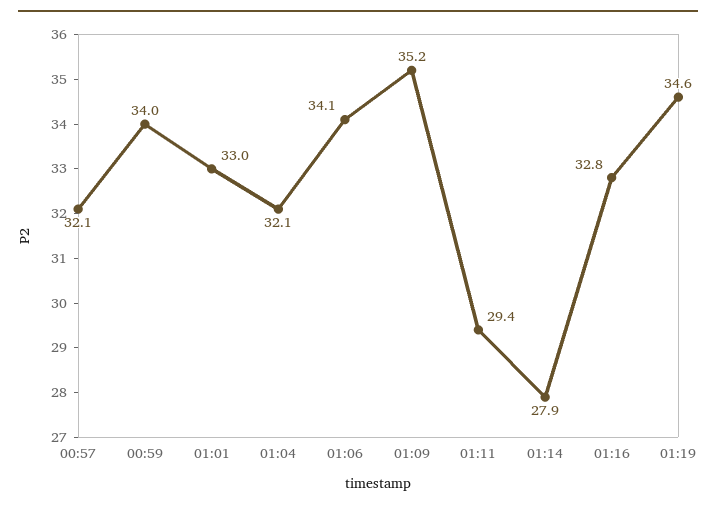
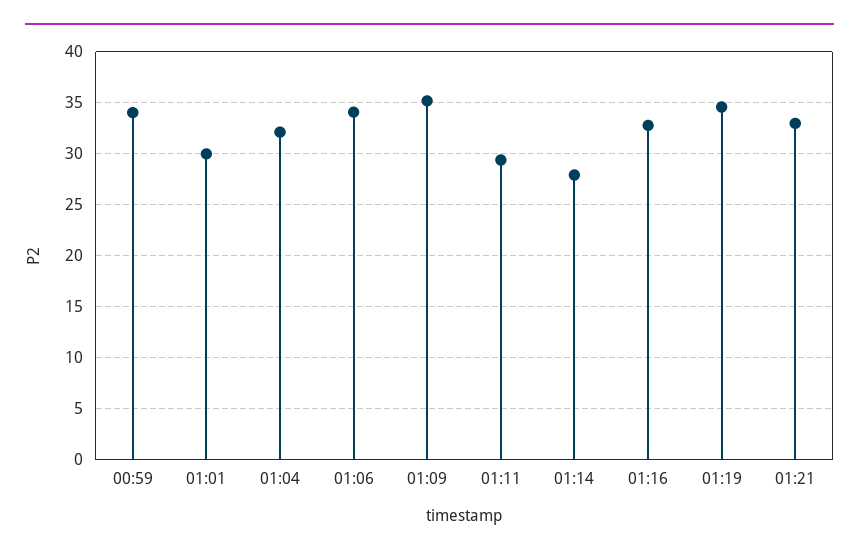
00:57: 32.1 -> none
01:01: 33 -> 30
01:21: none -> 33

